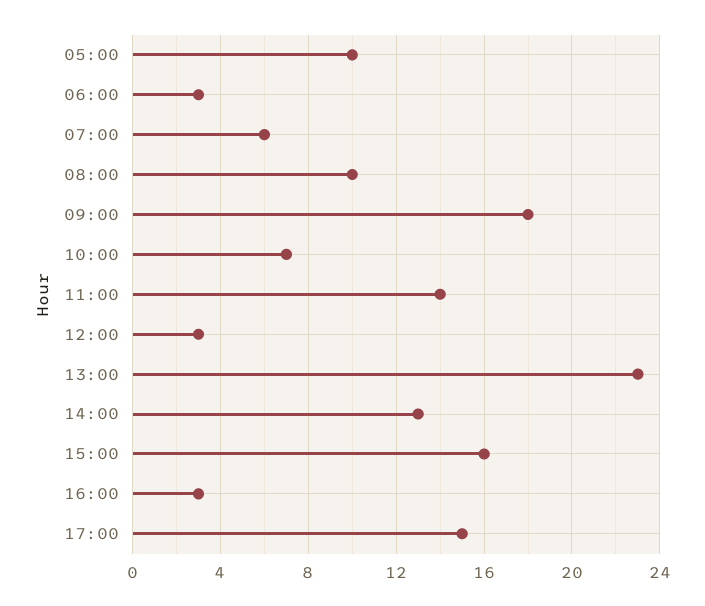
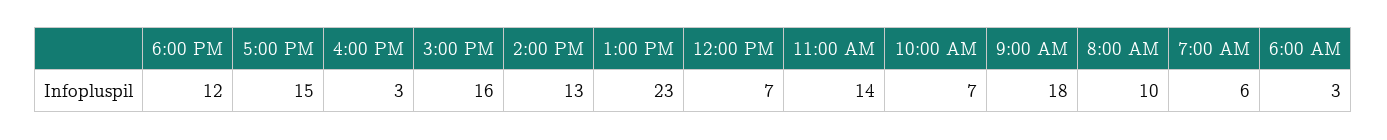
05:00: 10 -> none
12:00: 3 -> 7
6:00 PM: none -> 12

